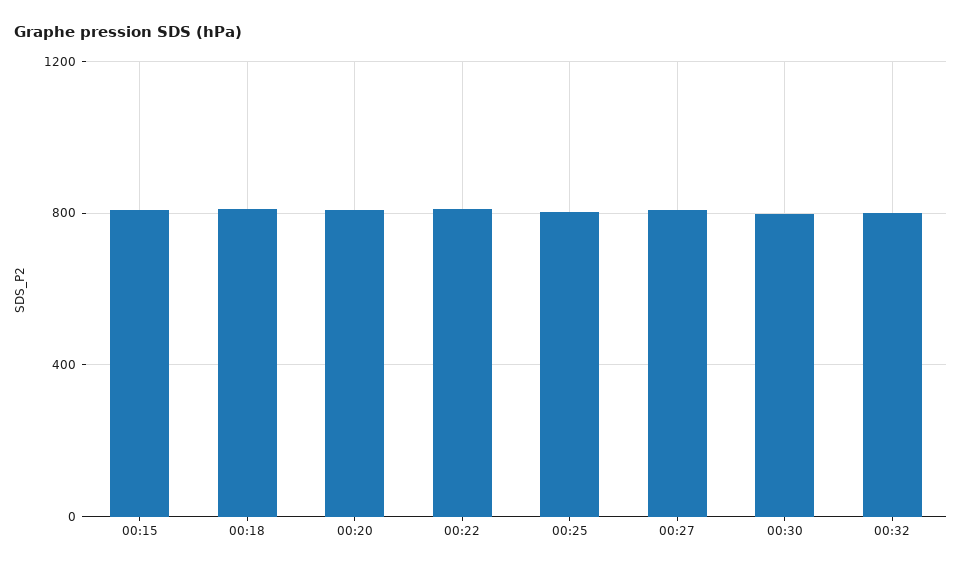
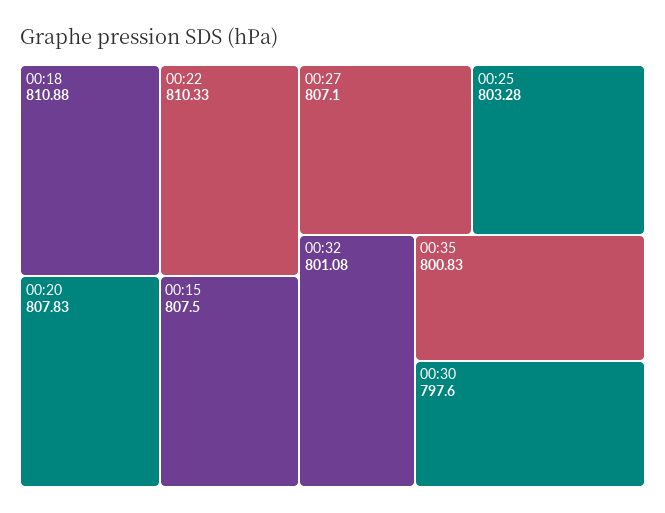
00:35: none -> 800.83

